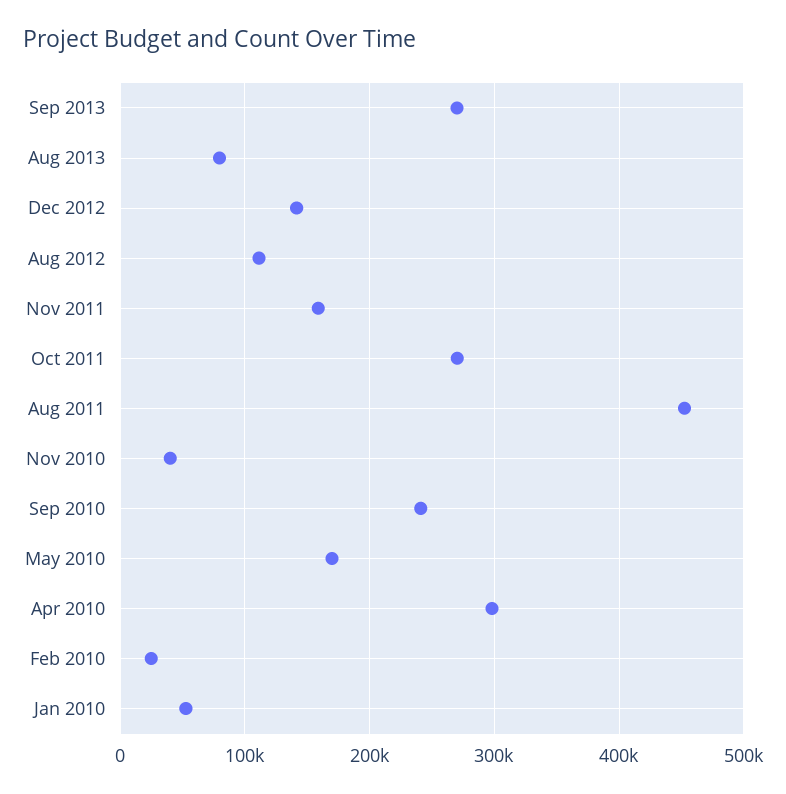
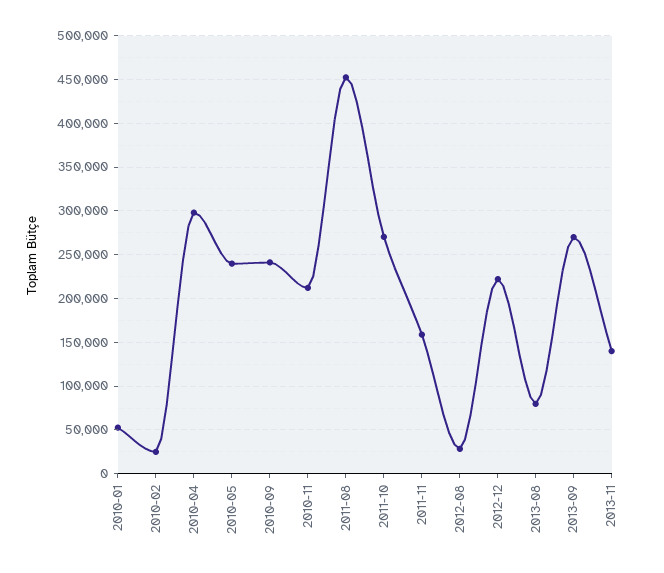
Dec 2012: 140000 -> 220000
Aug 2012: 110000 -> 30000
Nov 2010: 40000 -> 210000
May 2010: 170000 -> 240000
2013-11: none -> 140000

